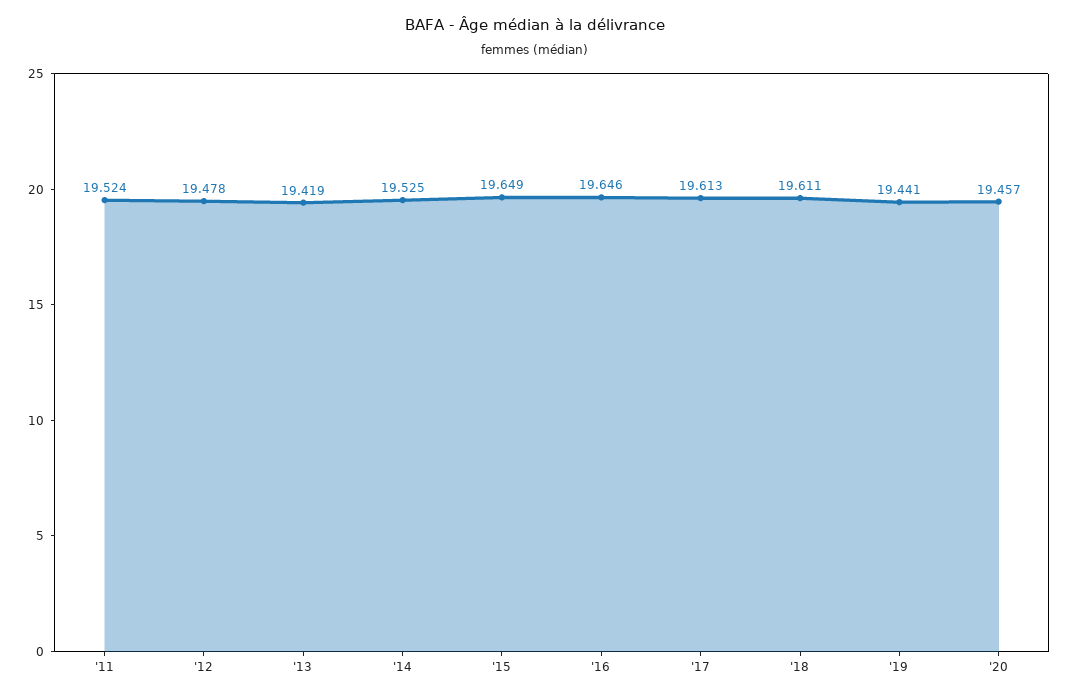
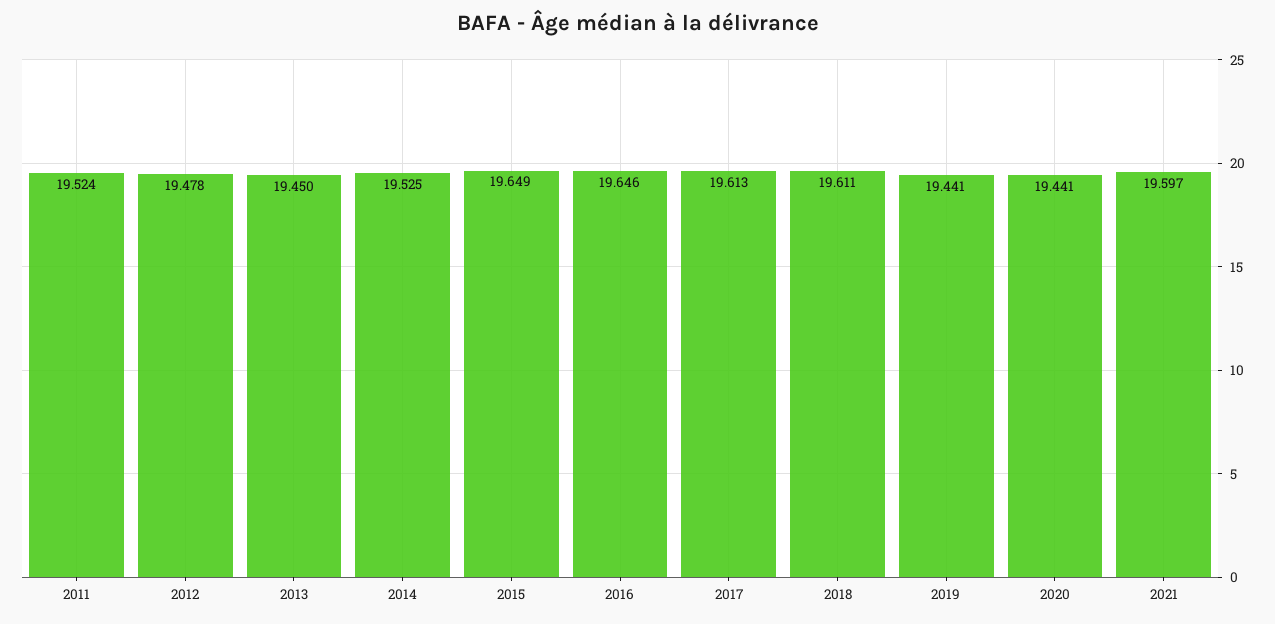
'13: 19.419 -> 19.45
'20: 19.457 -> 19.441
2021: none -> 19.597

